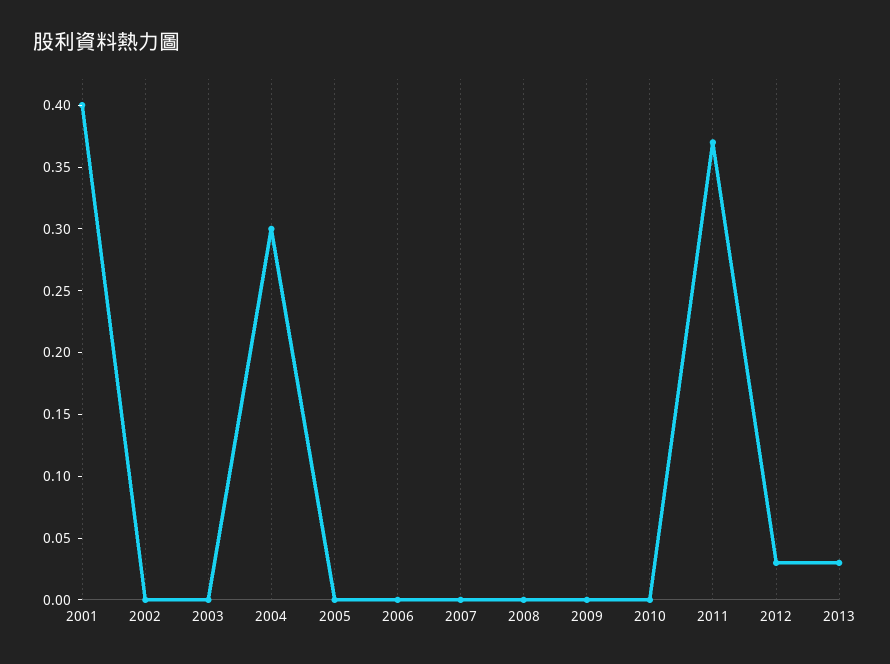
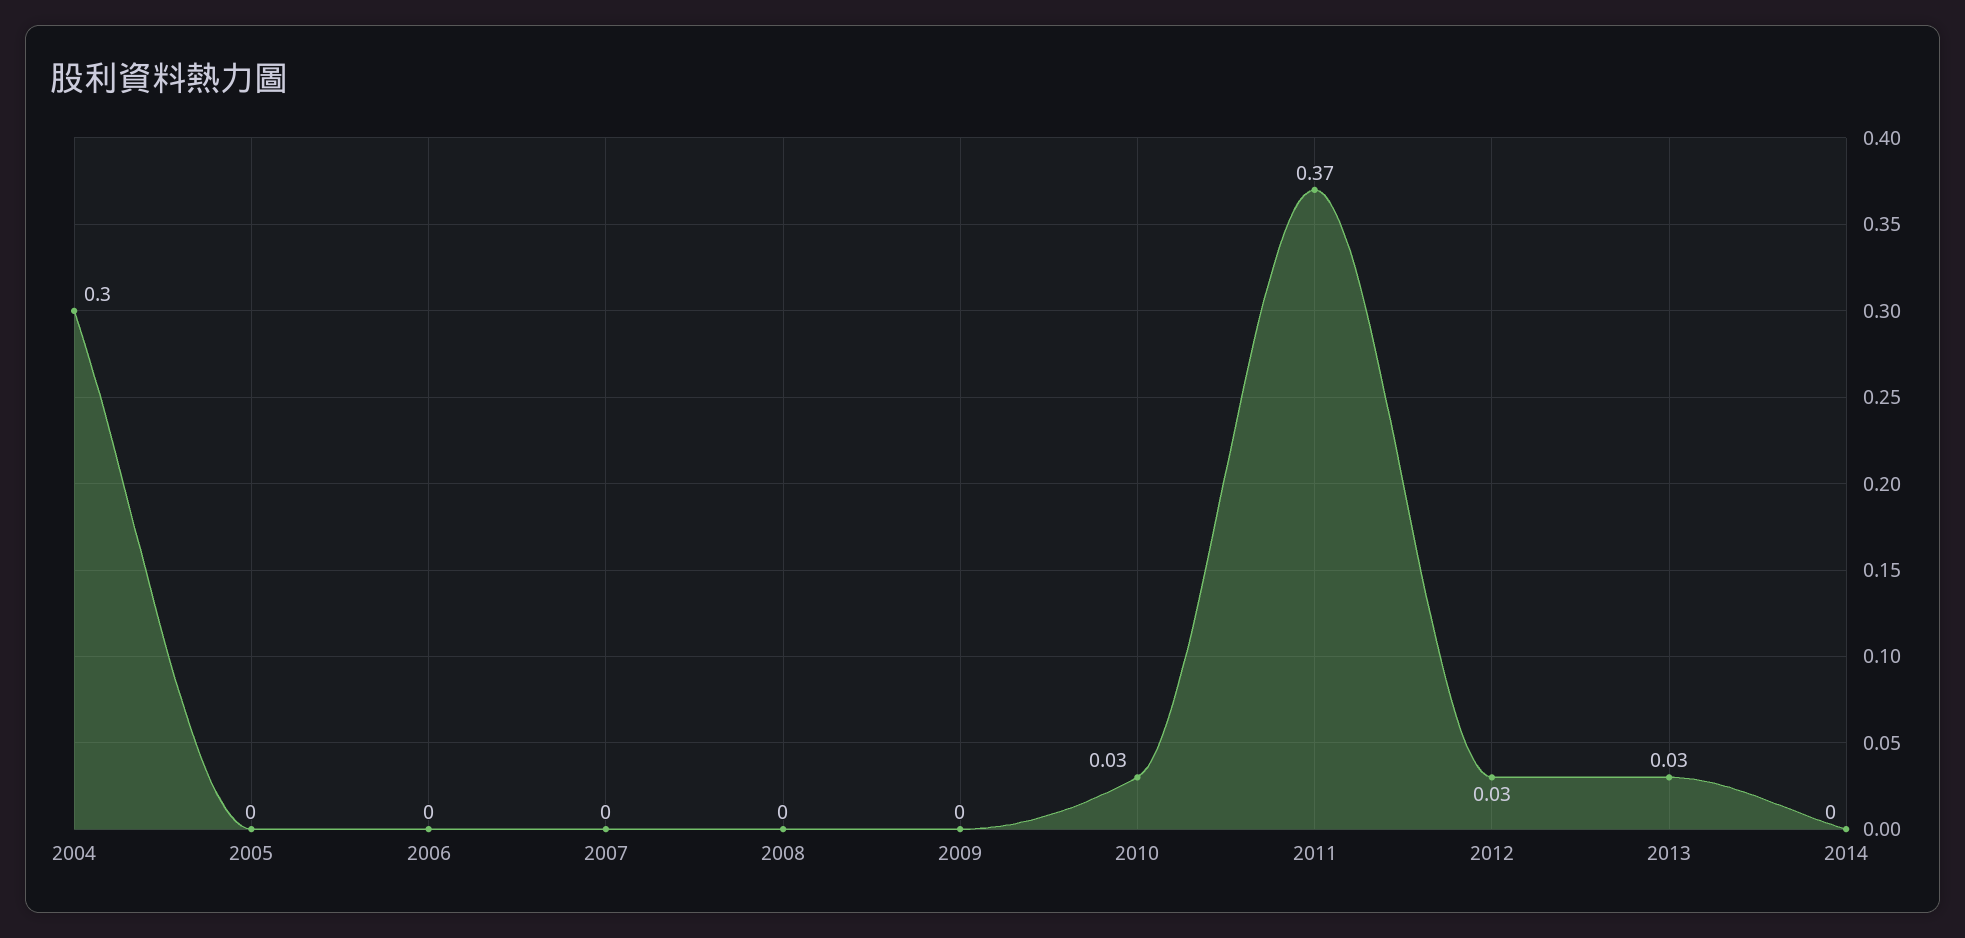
2001: 0.4 -> none
2002: 0 -> none
2003: 0 -> none
2010: 0 -> 0.03
2014: none -> 0

